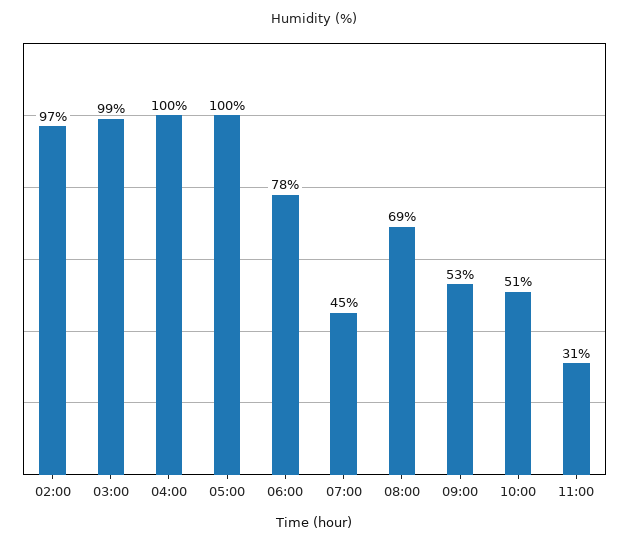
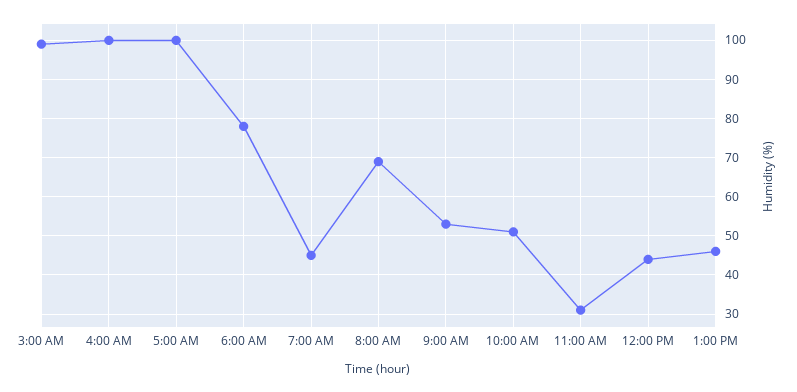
02:00: 97 -> none
12:00 PM: none -> 45
1:00 PM: none -> 45

